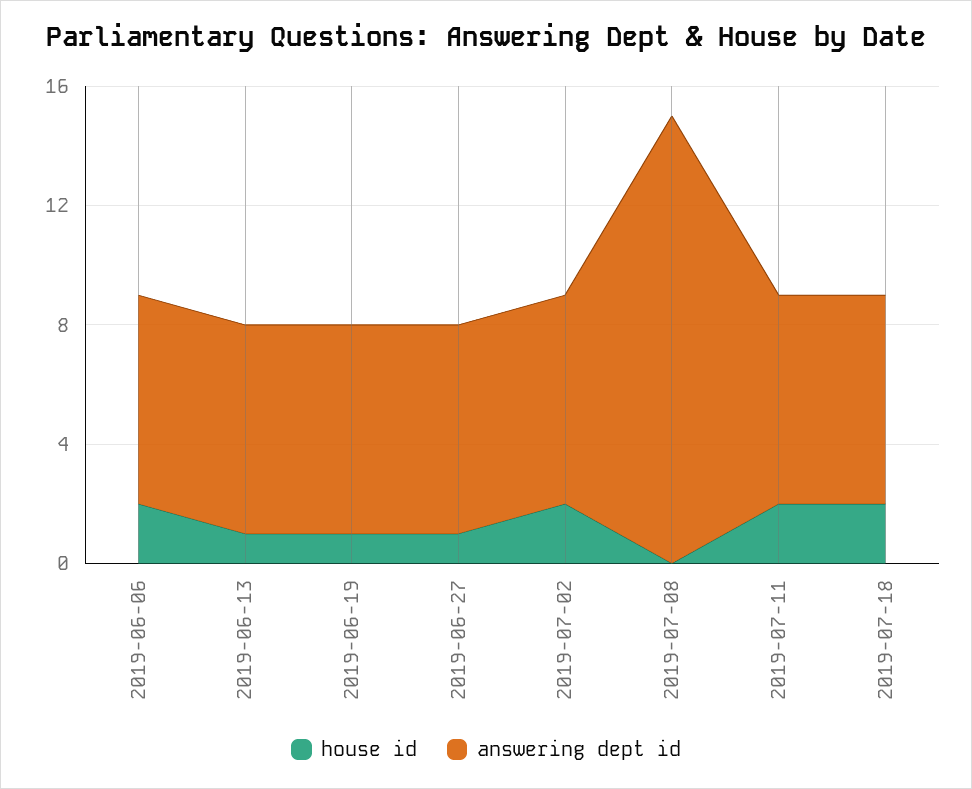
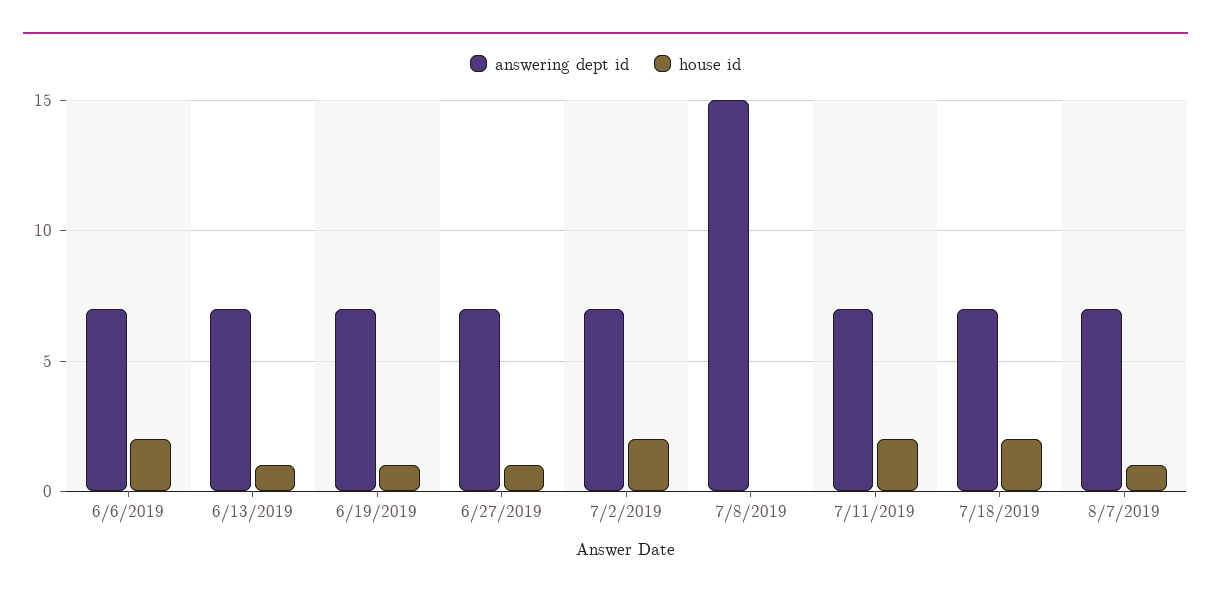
answering dept id, 8/7/2019: none -> 7
house id, 8/7/2019: none -> 1

